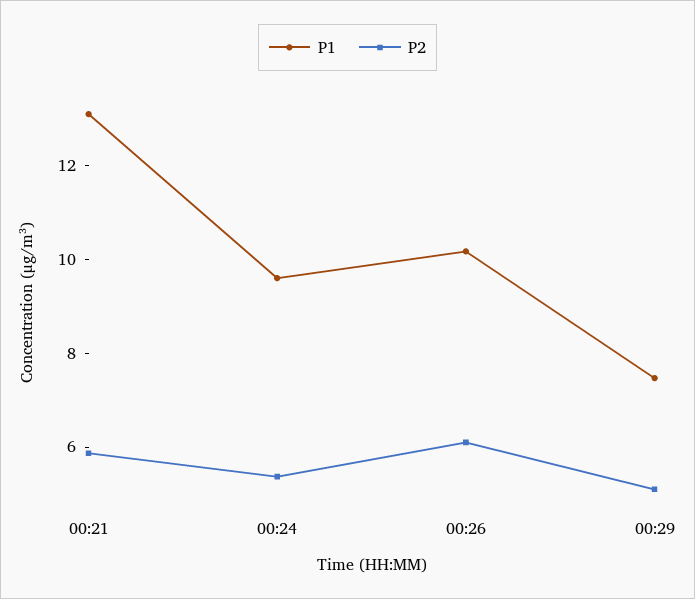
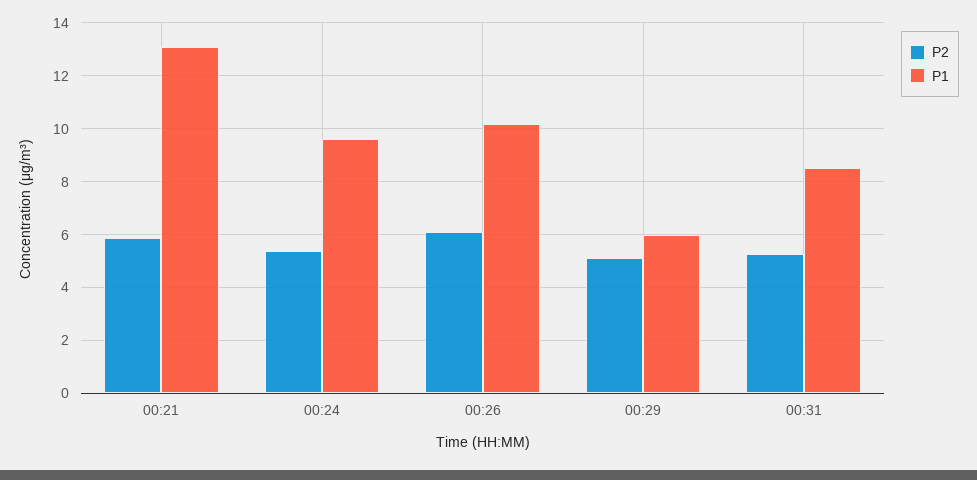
P1, 00:29: 7.5 -> 6
P2, 00:31: none -> 5.25
P1, 00:31: none -> 8.5

